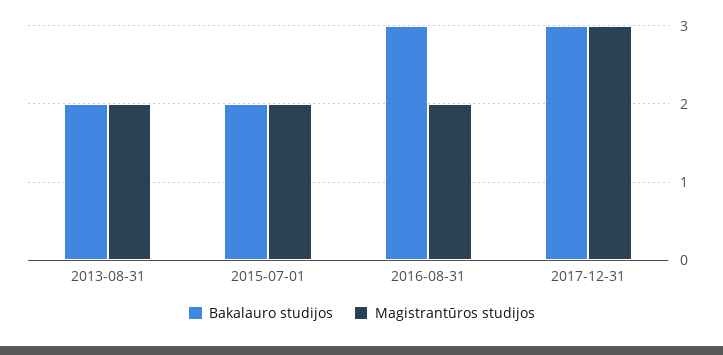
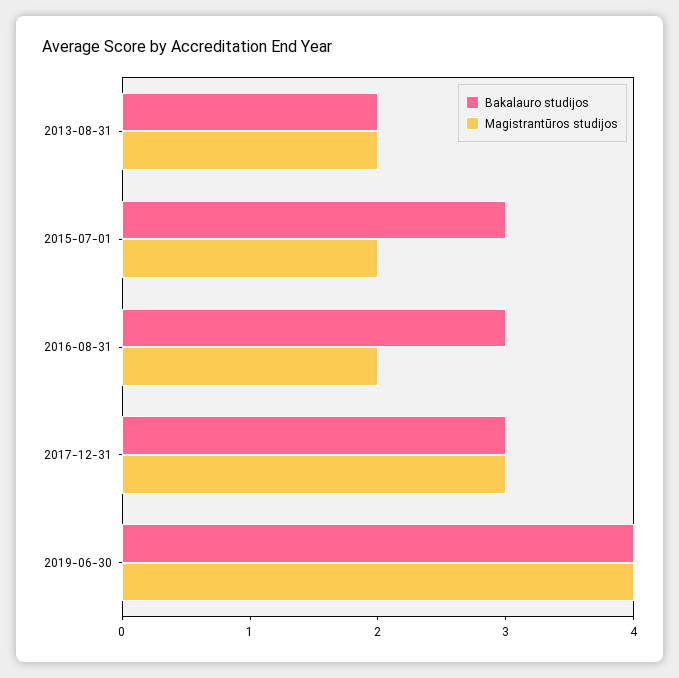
Bakalauro studijos, 2015-07-01: 2 -> 3
Bakalauro studijos, 2019-06-30: none -> 4
Magistrantūros studijos, 2019-06-30: none -> 4

